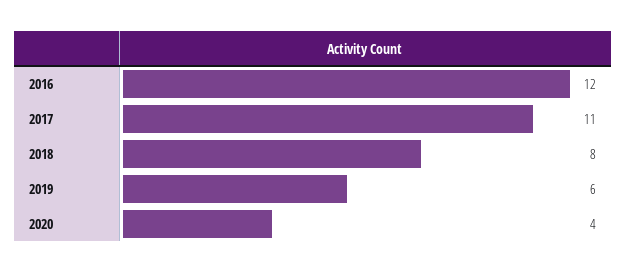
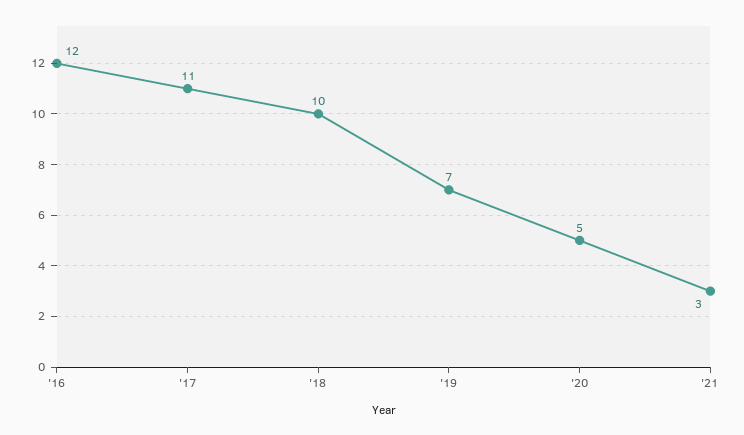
2018: 8 -> 10
2019: 6 -> 7
2020: 4 -> 5
'21: none -> 3

